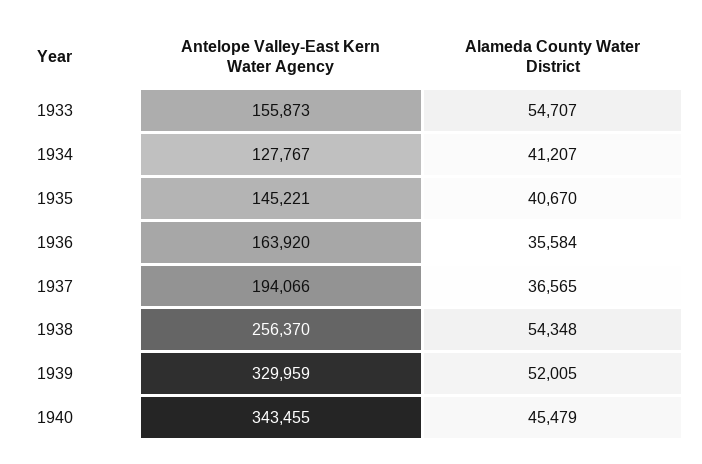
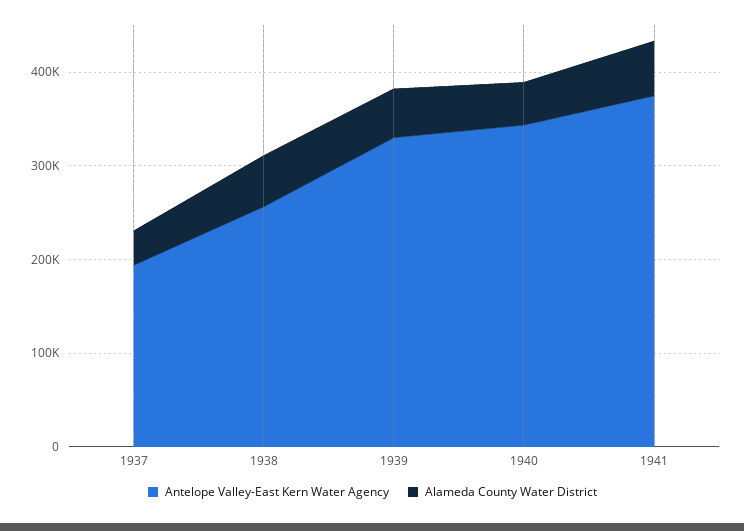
Antelope Valley-East Kern Water Agency, 1933: 155873 -> none
Alameda County Water District, 1933: 54707 -> none
Antelope Valley-East Kern Water Agency, 1934: 127767 -> none
Alameda County Water District, 1934: 41207 -> none
Antelope Valley-East Kern Water Agency, 1935: 145221 -> none
Alameda County Water District, 1935: 40670 -> none
Antelope Valley-East Kern Water Agency, 1936: 163920 -> none
Alameda County Water District, 1936: 35584 -> none
Antelope Valley-East Kern Water Agency, 1941: none -> 380000
Alameda County Water District, 1941: none -> 60000

